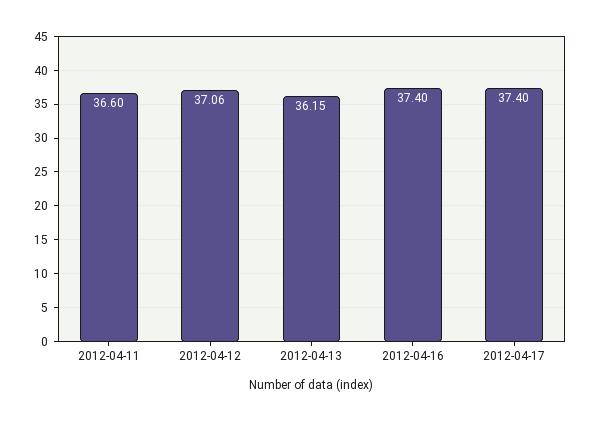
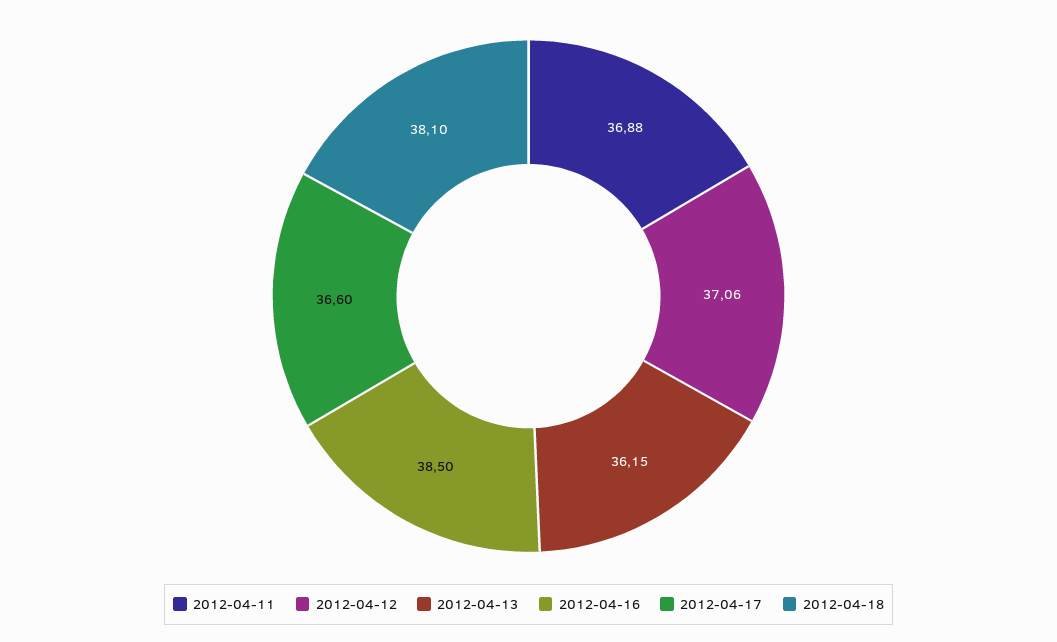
2012-04-11: 36.6 -> 36.88
2012-04-16: 37.4 -> 38.5
2012-04-17: 37.4 -> 36.6
2012-04-18: none -> 38.1

